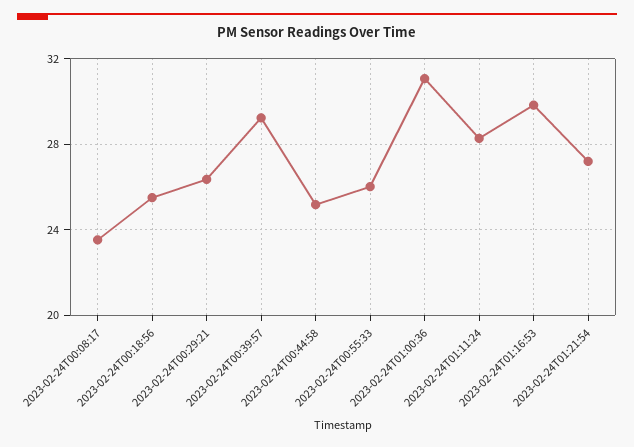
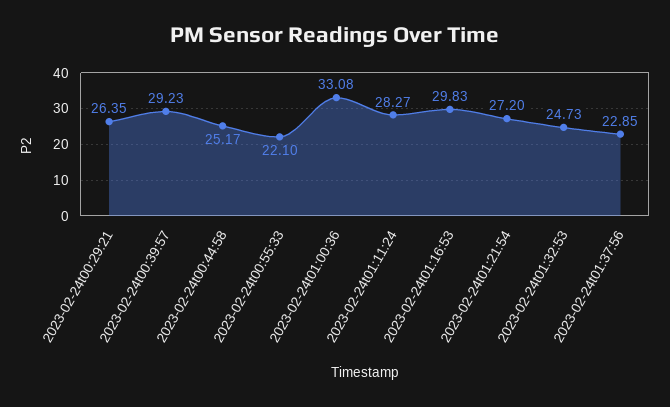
2023-02-24T00:08:17: 23.5 -> none
2023-02-24T00:18:56: 25.5 -> none
2023-02-24T00:55:33: 26 -> 22.1
2023-02-24T01:00:36: 31 -> 33.08
2023-02-24t01:32:53: none -> 24.73
2023-02-24t01:37:56: none -> 22.85

